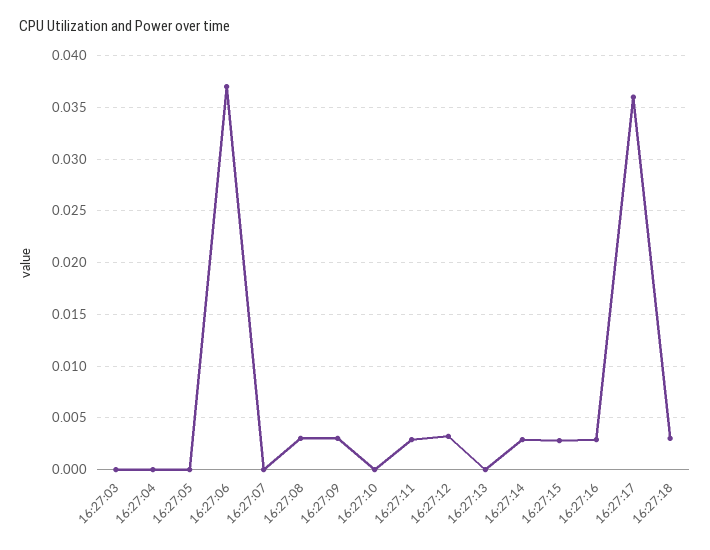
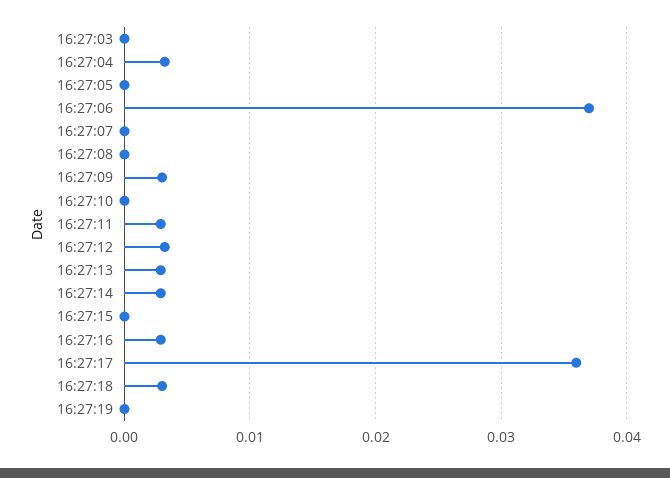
16:27:04: 0 -> 0.003
16:27:08: 0.003 -> 0
16:27:13: 0 -> 0.003
16:27:15: 0.003 -> 0
16:27:19: none -> 0

